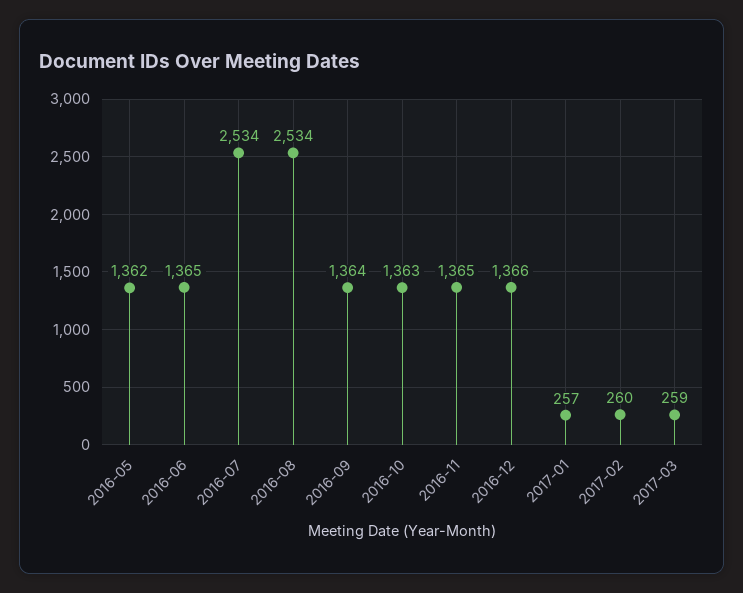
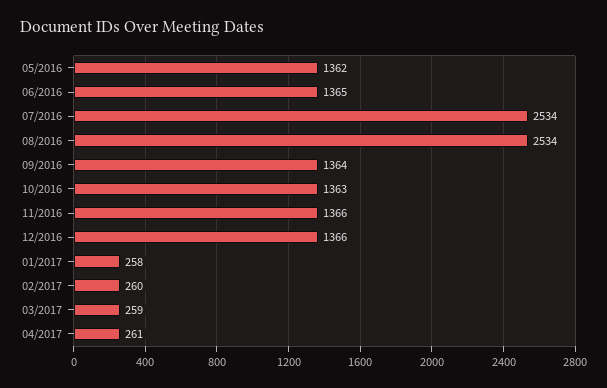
2016-11: 1365 -> 1366
2017-01: 257 -> 258
04/2017: none -> 261

